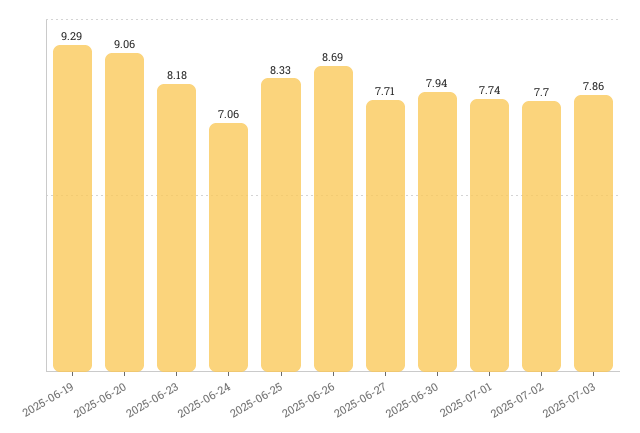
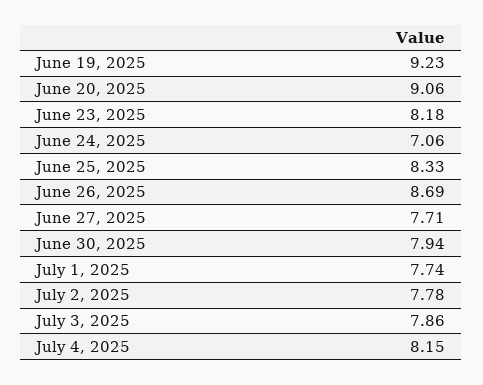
2025-06-19: 9.29 -> 9.23
2025-07-02: 7.7 -> 7.78
July 4, 2025: none -> 8.15

